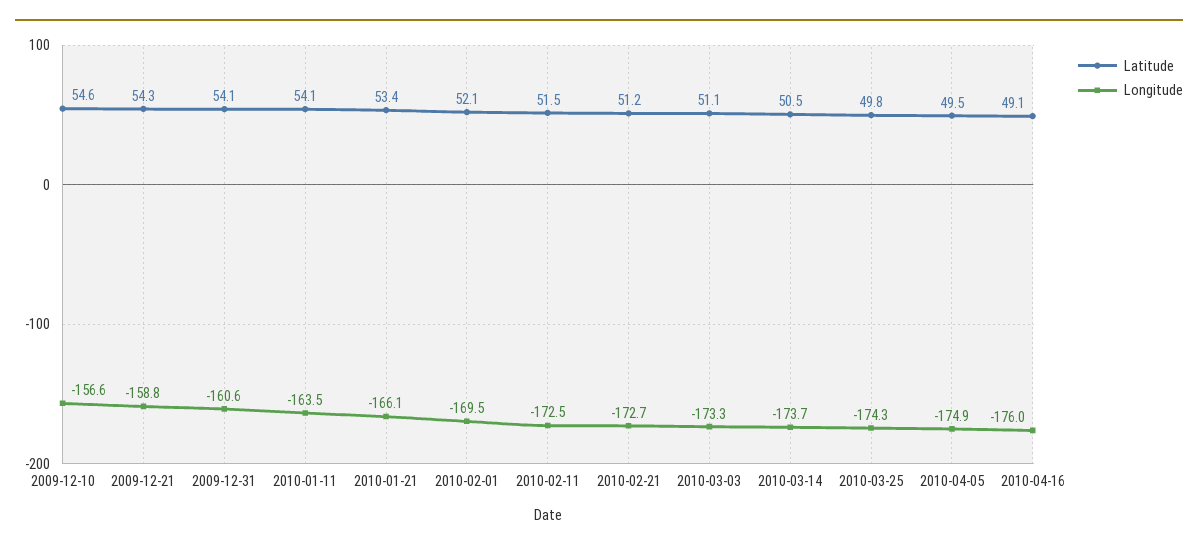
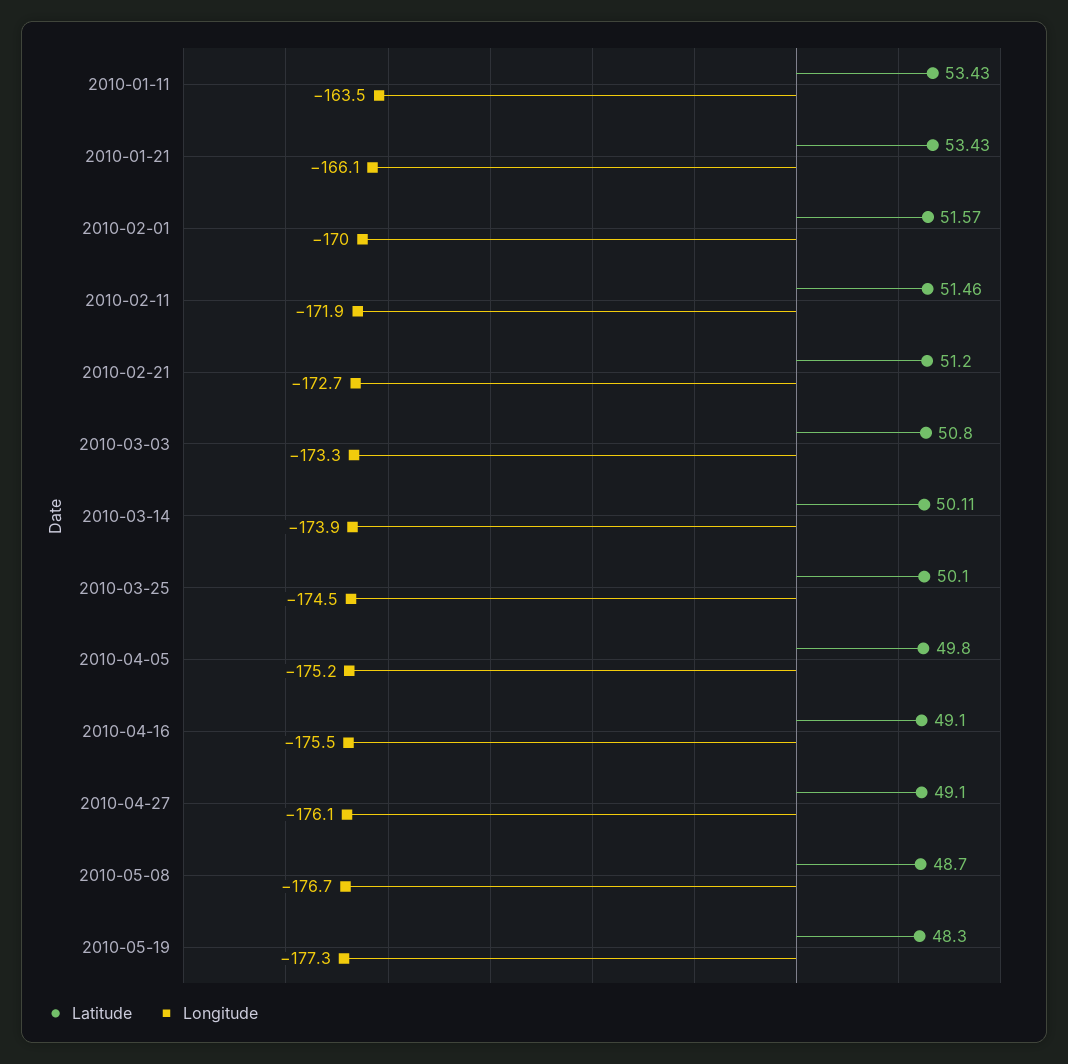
Latitude, 2009-12-10: 54.6 -> none
Longitude, 2009-12-10: -156.6 -> none
Latitude, 2009-12-21: 54.3 -> none
Longitude, 2009-12-21: -158.8 -> none
Latitude, 2009-12-31: 54.1 -> none
Longitude, 2009-12-31: -160.6 -> none
Latitude, 2010-01-11: 54.1 -> 53.43
Latitude, 2010-02-01: 52.1 -> 51.57
Longitude, 2010-02-01: -169.5 -> -170
Longitude, 2010-02-11: -172.5 -> -171.9
Latitude, 2010-03-03: 51.1 -> 50.8
Latitude, 2010-03-14: 50.5 -> 50.11
Longitude, 2010-03-14: -173.7 -> -173.9
Latitude, 2010-03-25: 49.8 -> 50.1
Longitude, 2010-03-25: -174.3 -> -174.5
Latitude, 2010-04-05: 49.5 -> 49.8
Longitude, 2010-04-05: -174.9 -> -175.2
Longitude, 2010-04-16: -176 -> -175.5
Latitude, 2010-04-27: none -> 49.1
Longitude, 2010-04-27: none -> -176.1
Latitude, 2010-05-08: none -> 48.7
Longitude, 2010-05-08: none -> -176.7
Latitude, 2010-05-19: none -> 48.3
Longitude, 2010-05-19: none -> -177.3

